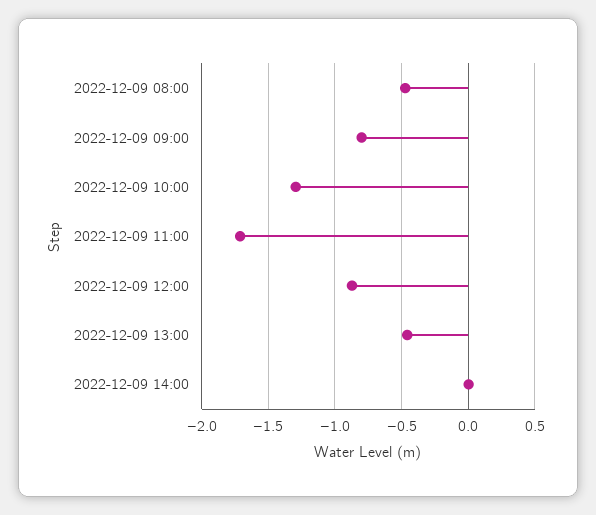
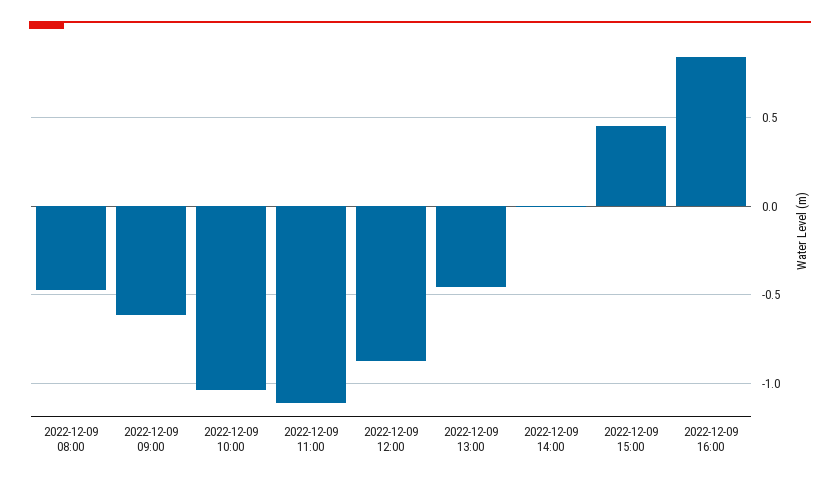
2022-12-09 09:00: -0.8 -> -0.6
2022-12-09 10:00: -1.3 -> -1.05
2022-12-09 11:00: -1.7 -> -1.1
2022-12-09 15:00: none -> 0.45
2022-12-09 16:00: none -> 0.85

